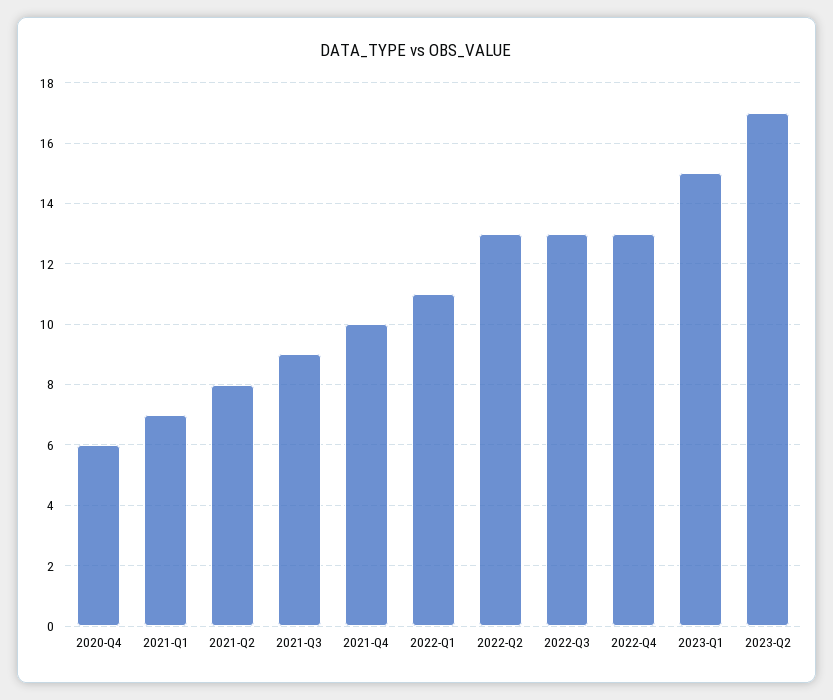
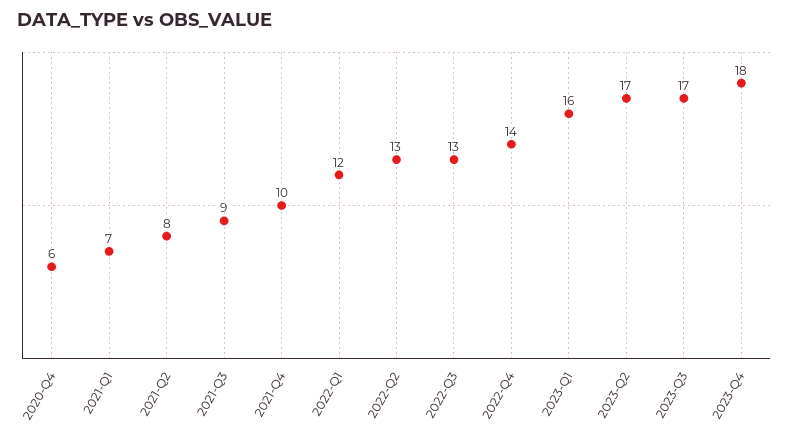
2022-Q1: 11 -> 12
2022-Q4: 13 -> 14
2023-Q1: 15 -> 16
2023-Q3: none -> 17
2023-Q4: none -> 18

